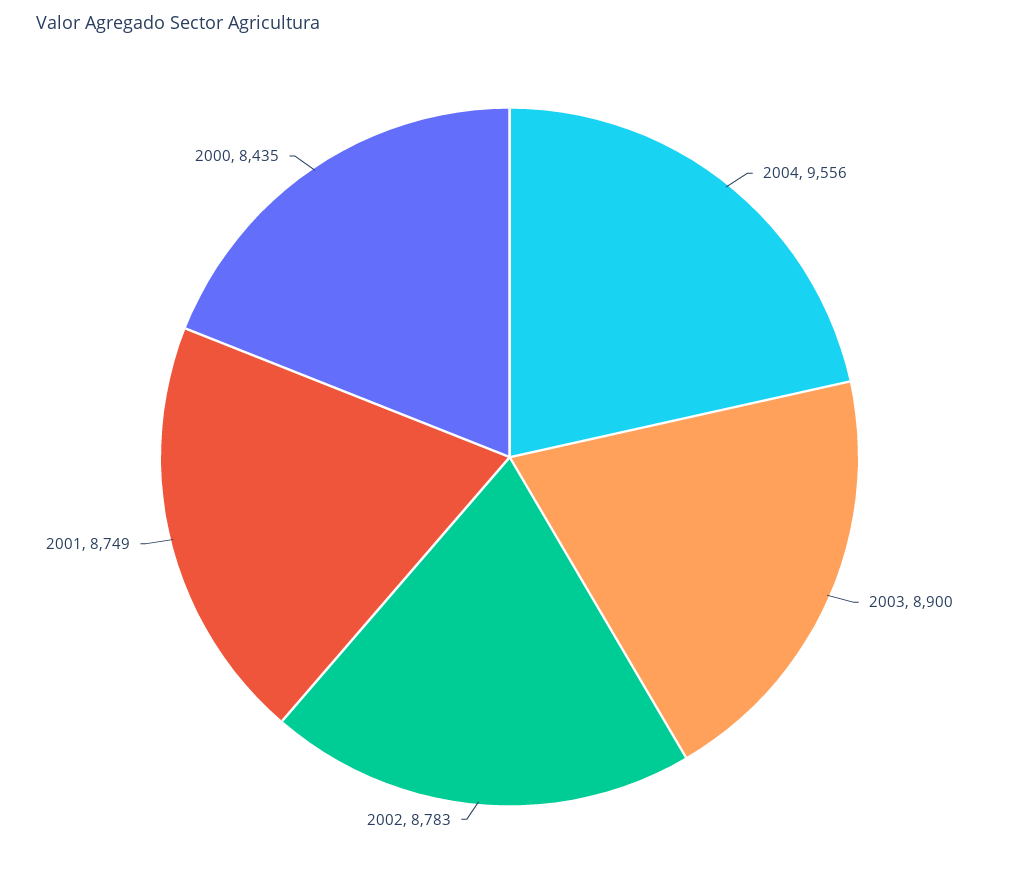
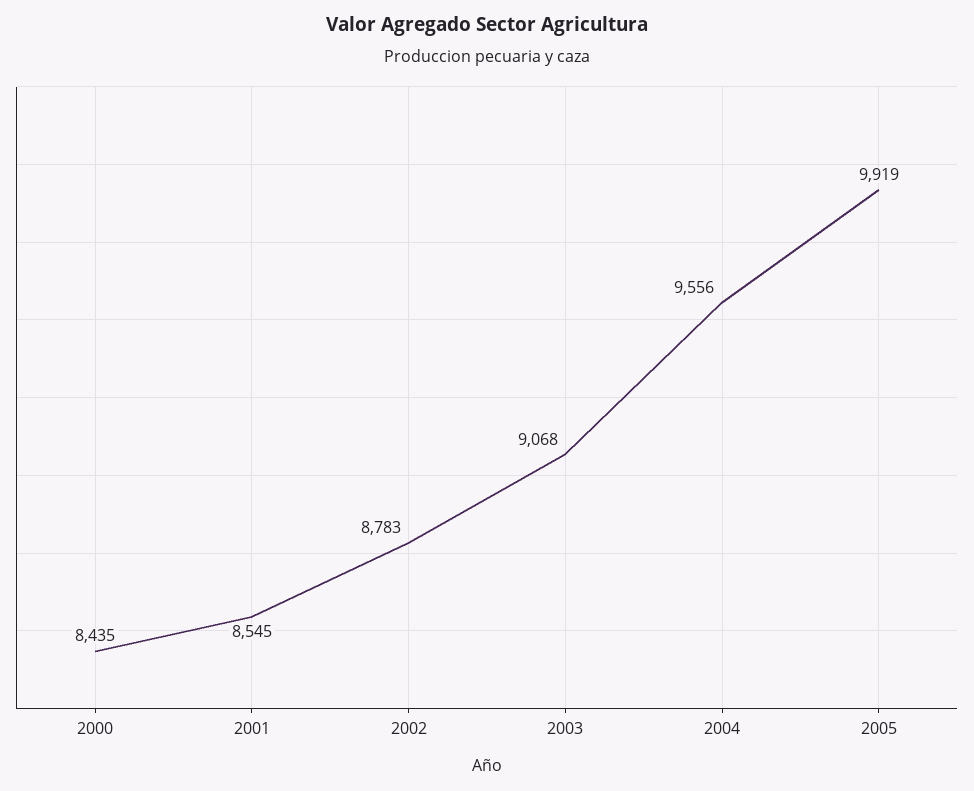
2003: 8900 -> 9068
2001: 8749 -> 8545
2005: none -> 9919

